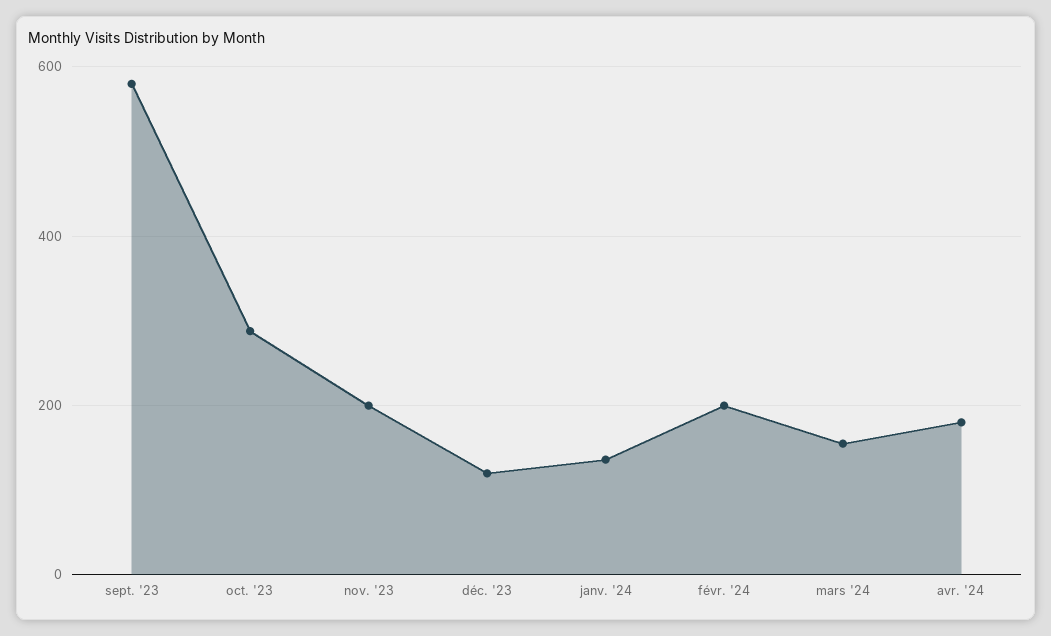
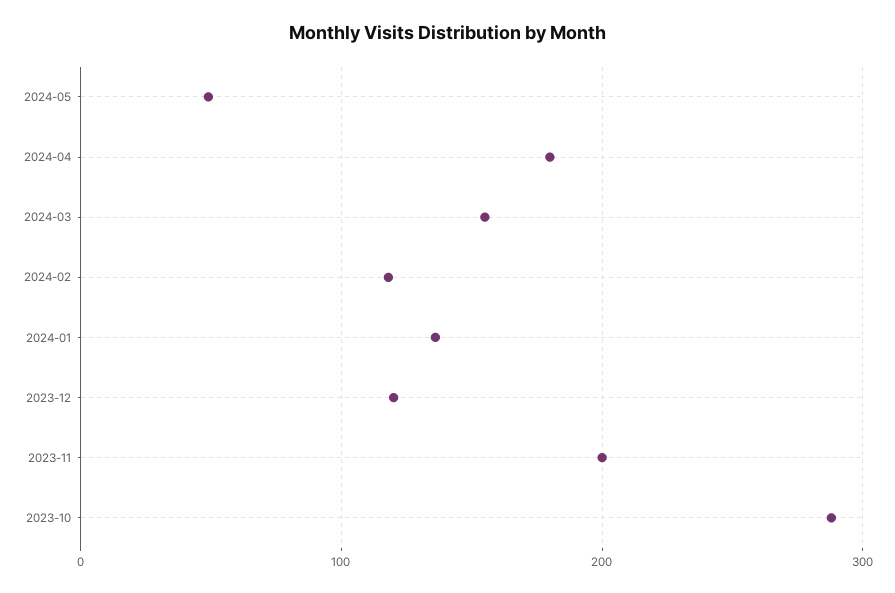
sept. '23: 580 -> none
févr. '24: 200 -> 120
2024-05: none -> 50

